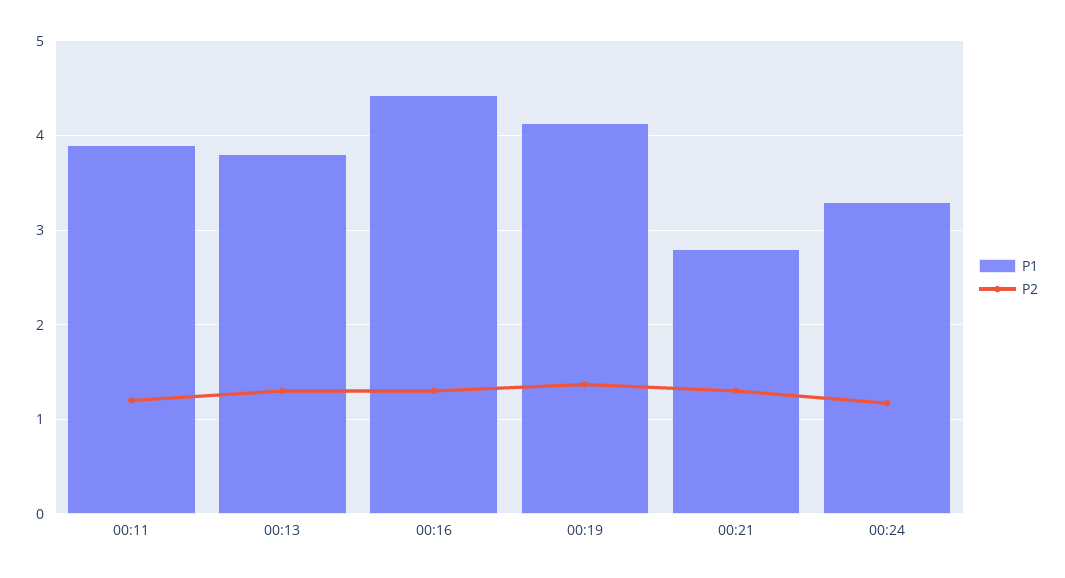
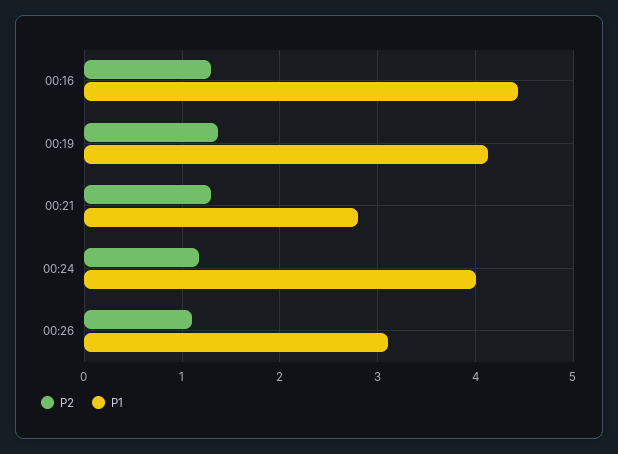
P1, 00:11: 3.9 -> none
P2, 00:11: 1.2 -> none
P1, 00:13: 3.8 -> none
P2, 00:13: 1.3 -> none
P1, 00:24: 3.3 -> 4
P2, 00:26: none -> 1.1
P1, 00:26: none -> 3.1

